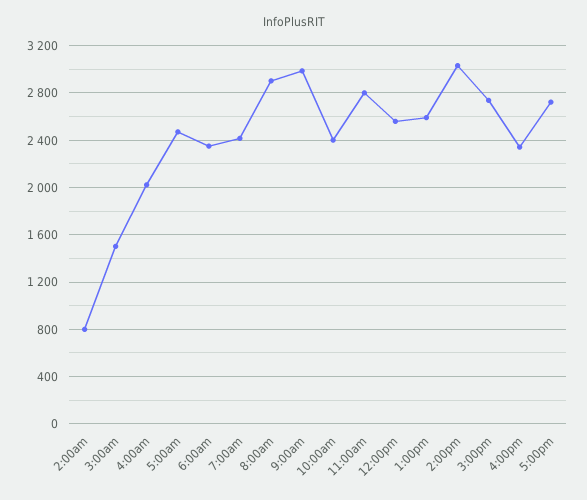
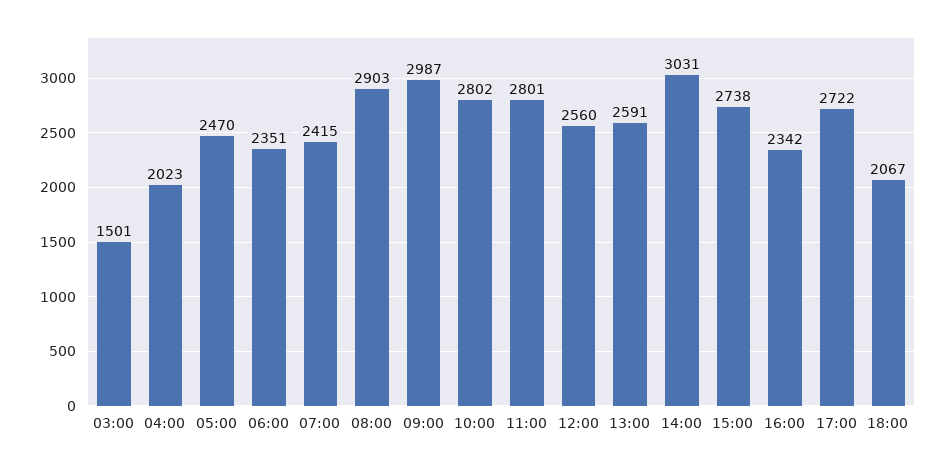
2:00am: 800 -> none
10:00am: 2400 -> 2802
18:00: none -> 2067

